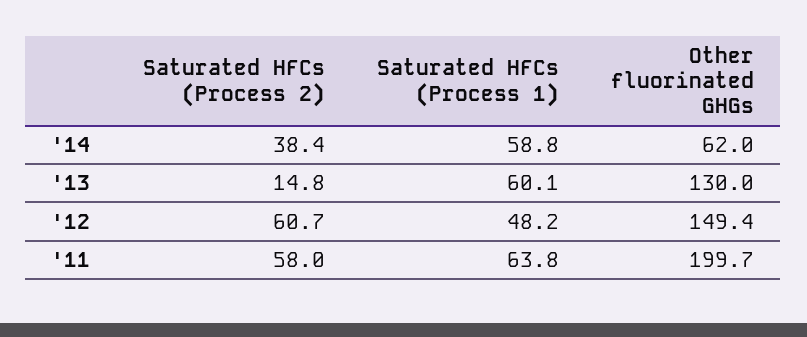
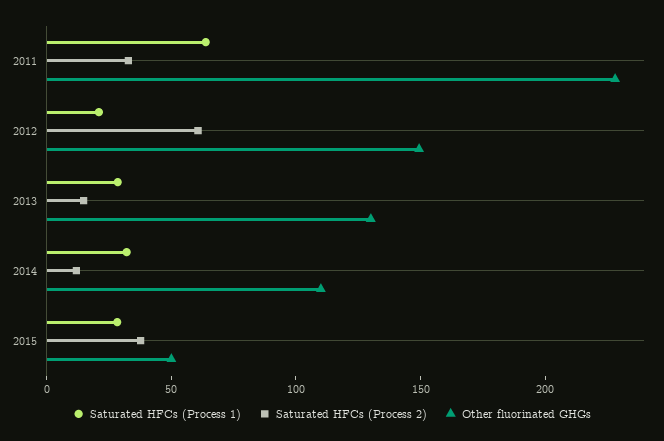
Saturated HFCs (Process 2), '14: 38.4 -> 10
Saturated HFCs (Process 1), '14: 58.8 -> 30
Other fluorinated GHGs, '14: 62 -> 110
Saturated HFCs (Process 1), '13: 60.1 -> 30
Saturated HFCs (Process 1), '12: 48.2 -> 20
Saturated HFCs (Process 2), '11: 58 -> 30
Other fluorinated GHGs, '11: 199.7 -> 230
Saturated HFCs (Process 1), 2015: none -> 30
Saturated HFCs (Process 2), 2015: none -> 40
Other fluorinated GHGs, 2015: none -> 50

